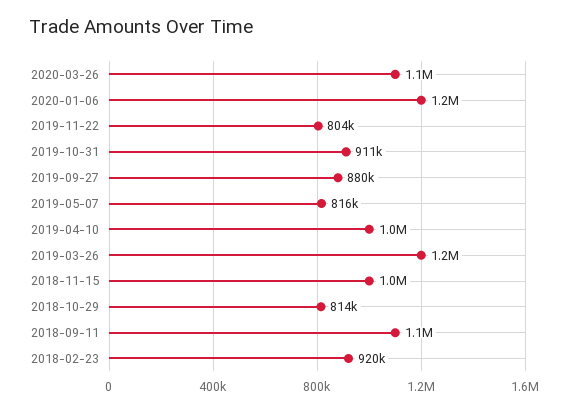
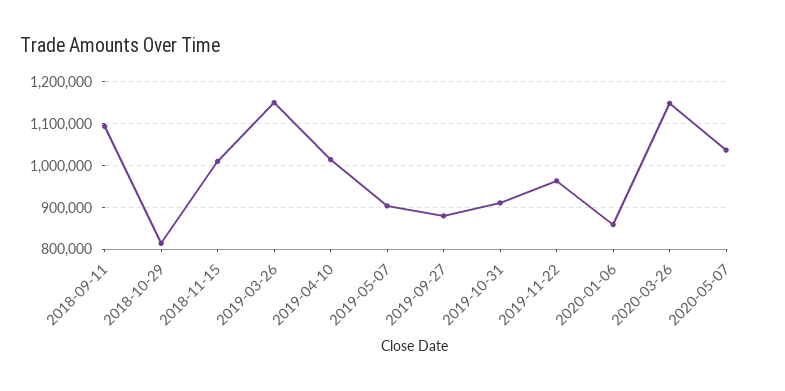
2020-01-06: 1200000 -> 860000
2019-11-22: 804000 -> 960000
2019-05-07: 816000 -> 900000
2018-02-23: 920000 -> none
2020-05-07: none -> 1040000

